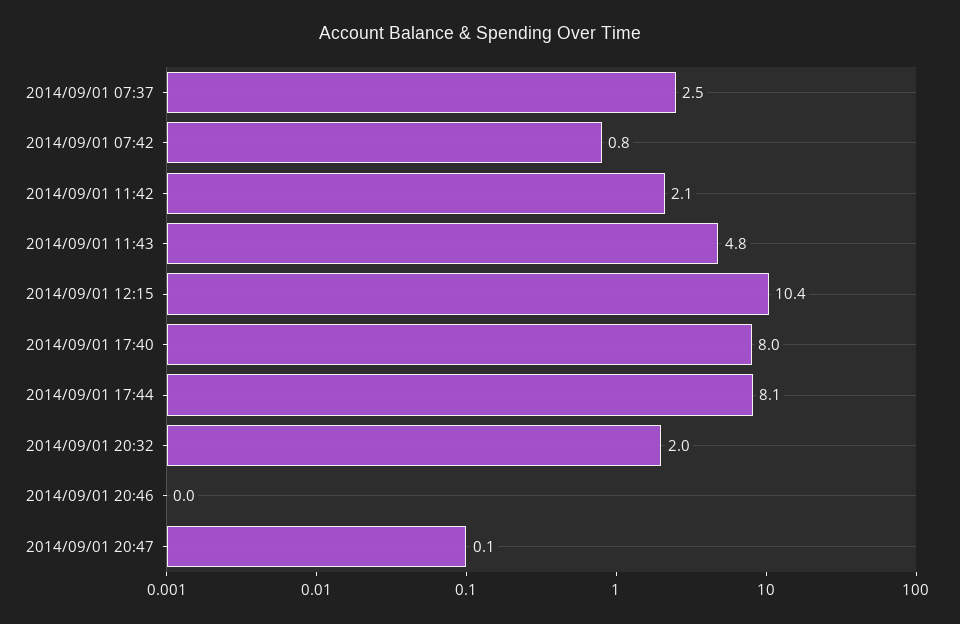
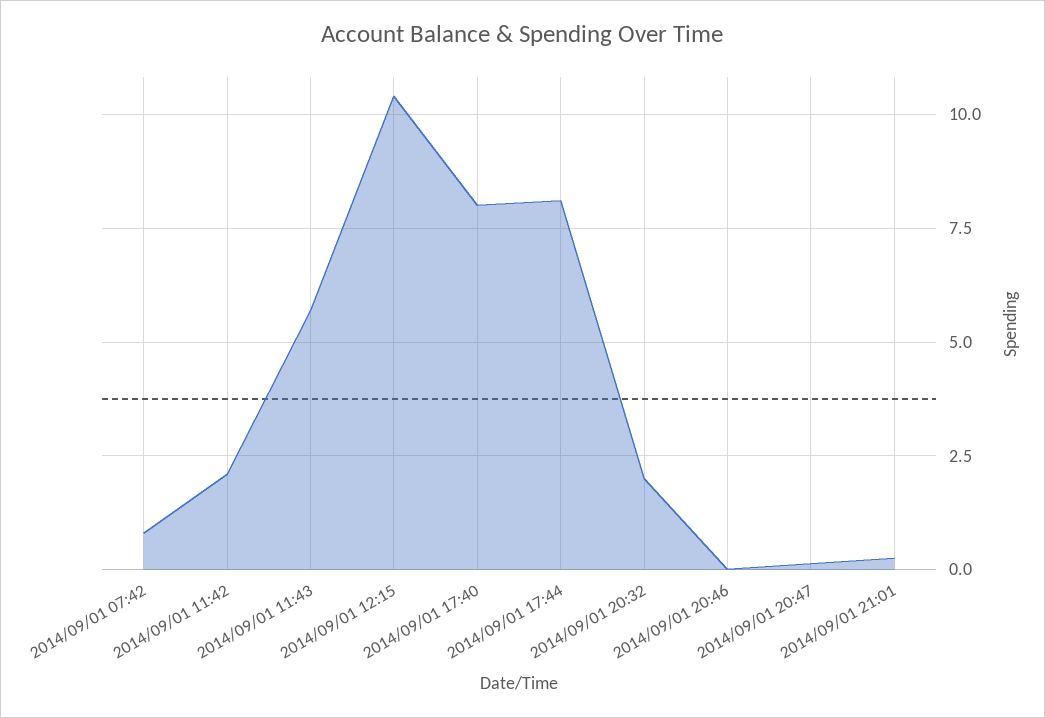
2014/09/01 07:37: 2.5 -> none
2014/09/01 11:43: 4.8 -> 5.75
2014/09/01 21:01: none -> 0.25

